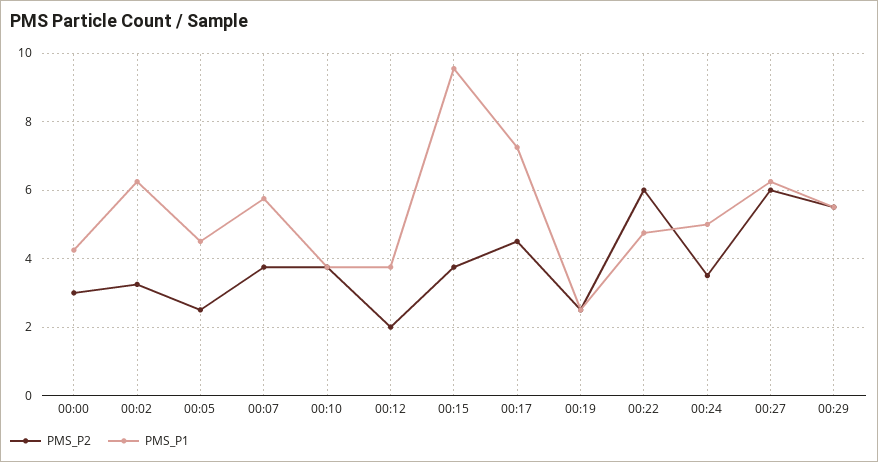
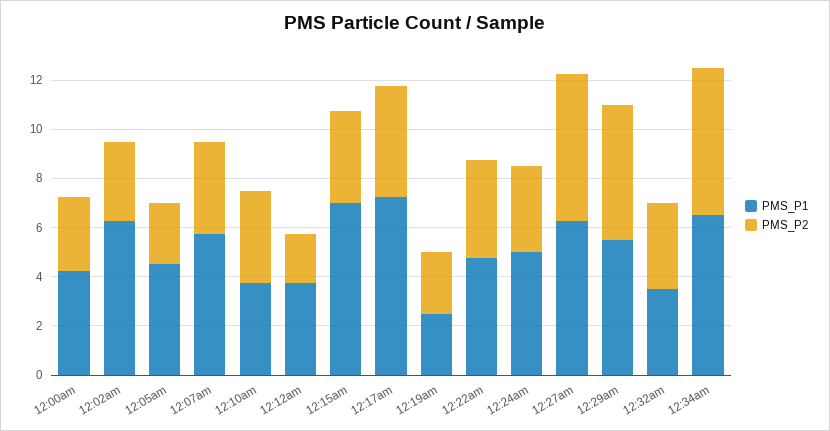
PMS_P1, 00:15: 9.6 -> 7
PMS_P2, 00:22: 6 -> 4
PMS_P1, 12:32am: none -> 3.5
PMS_P2, 12:32am: none -> 3.5
PMS_P1, 12:34am: none -> 6.5
PMS_P2, 12:34am: none -> 6

